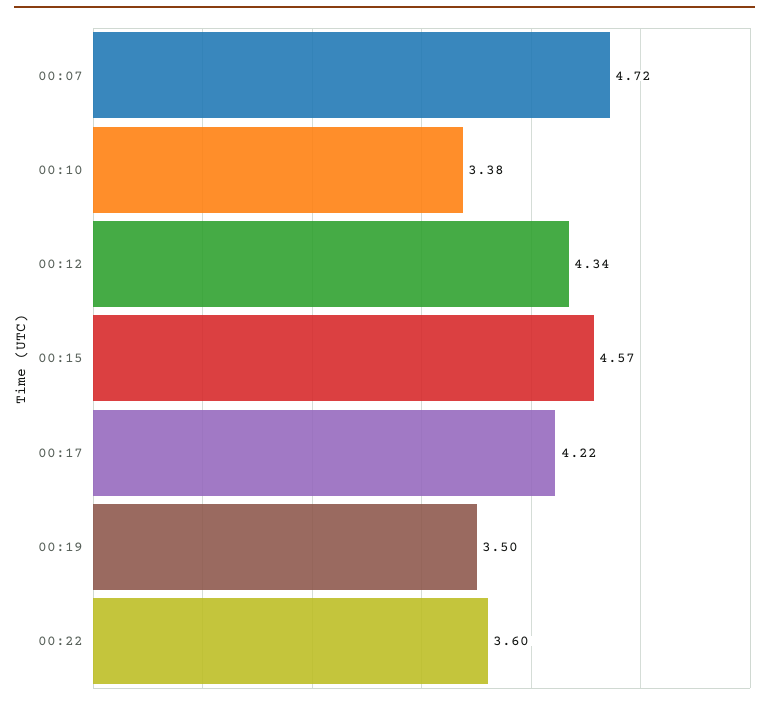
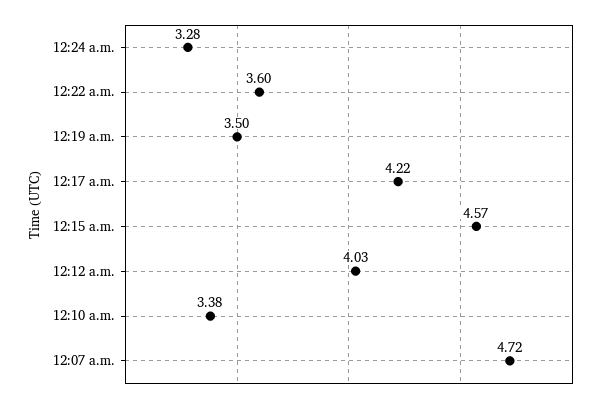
00:12: 4.34 -> 4.03
12:24 a.m.: none -> 3.28

